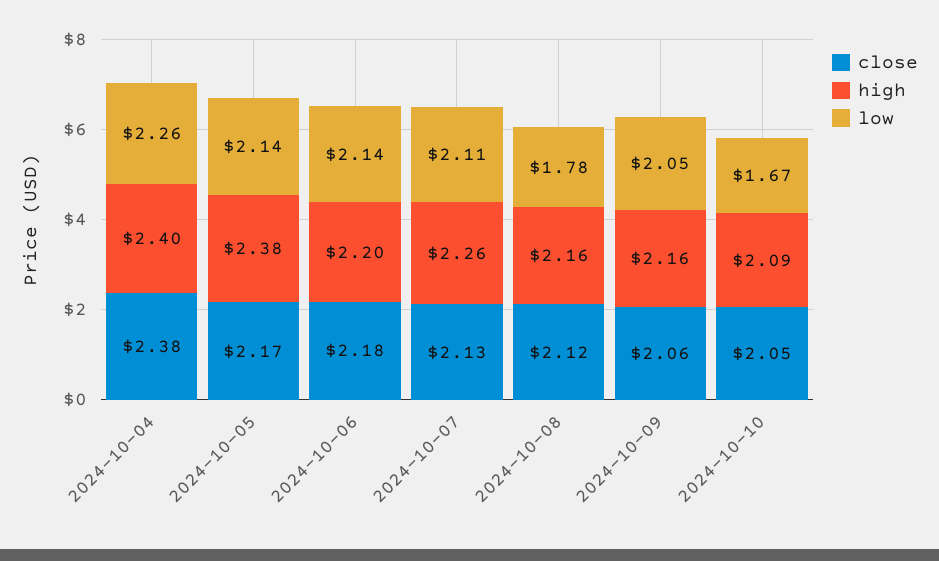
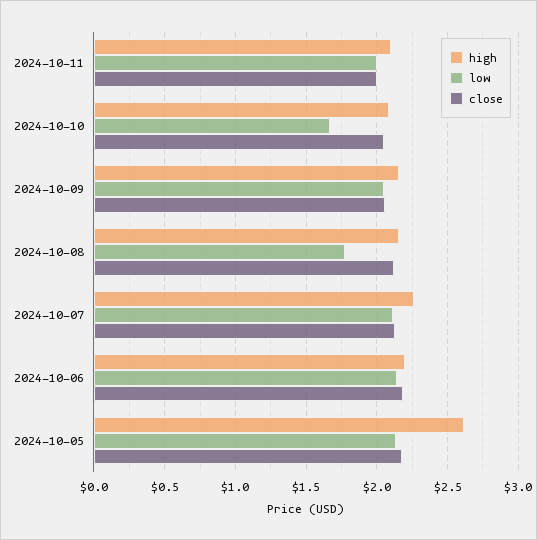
close, 2024-10-04: 2.38 -> none
high, 2024-10-04: 2.4 -> none
low, 2024-10-04: 2.26 -> none
high, 2024-10-05: 2.38 -> 2.6
high, 2024-10-11: none -> 2.1
low, 2024-10-11: none -> 2
close, 2024-10-11: none -> 2

